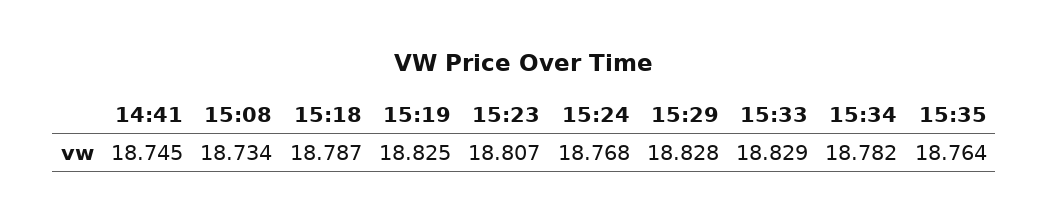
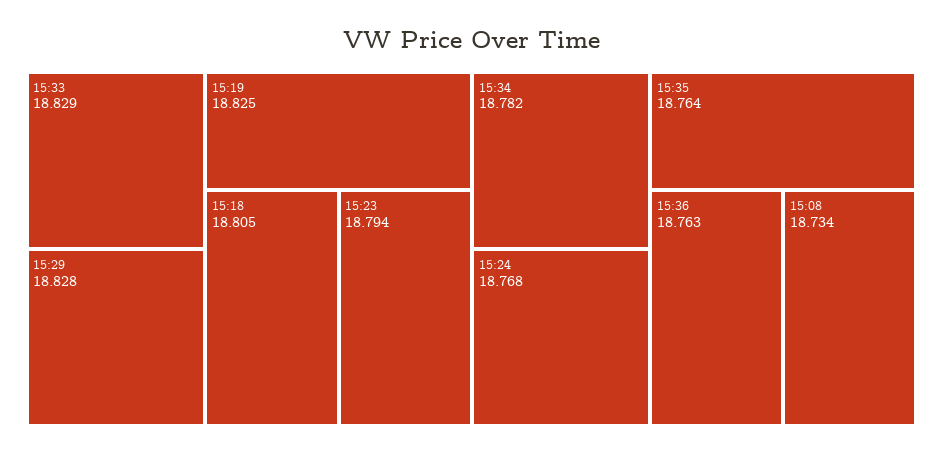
14:41: 18.745 -> none
15:18: 18.787 -> 18.805
15:23: 18.807 -> 18.794
15:36: none -> 18.763

